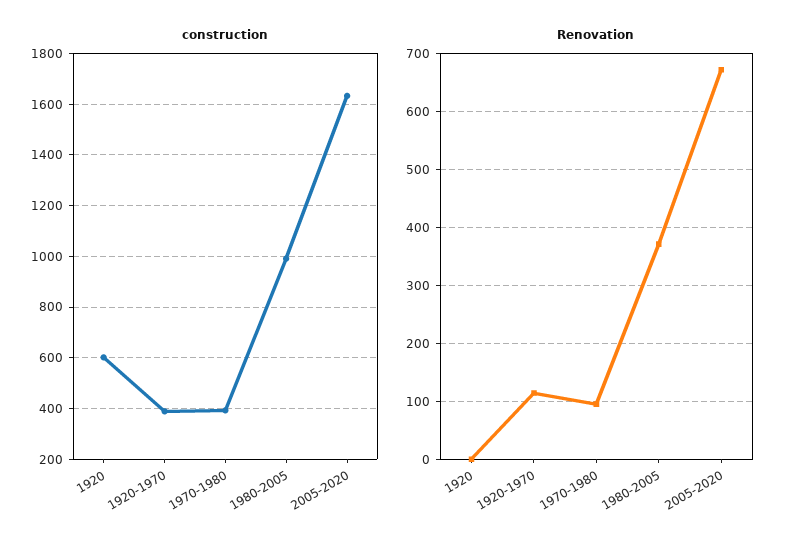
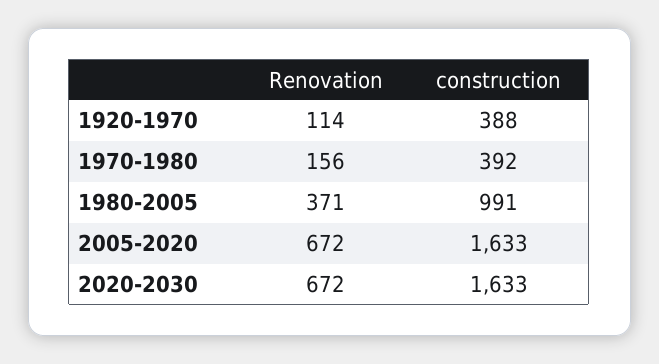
construction, 1920: 600 -> none
Renovation, 1920: 0 -> none
Renovation, 1970-1980: 100 -> 156
Renovation, 2020-2030: none -> 672
construction, 2020-2030: none -> 1633

